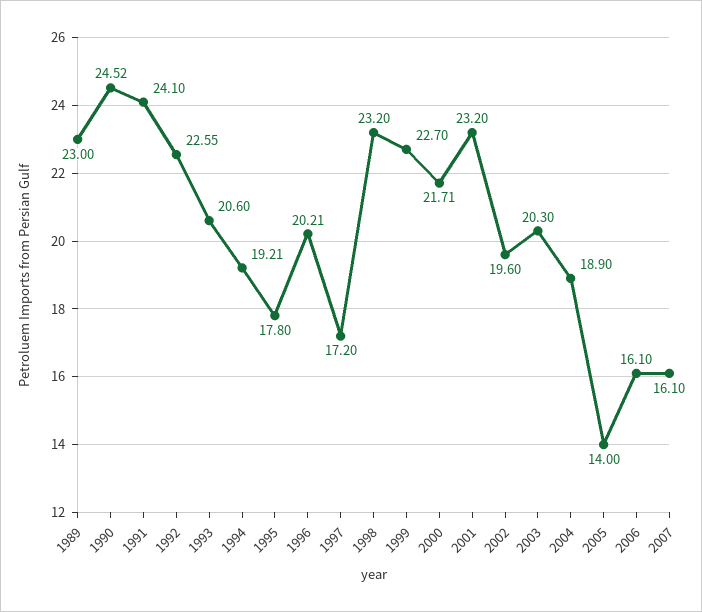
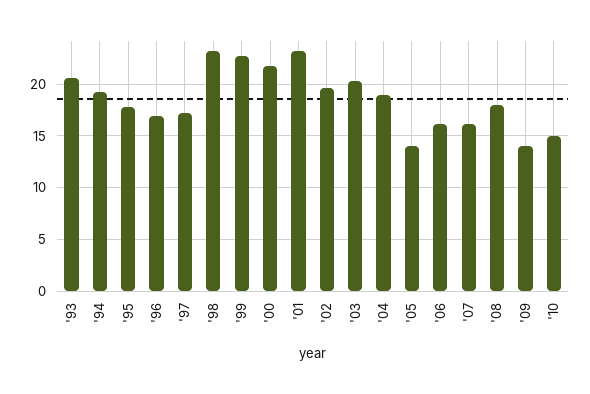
1989: 23 -> none
1990: 24.52 -> none
1991: 24.1 -> none
1992: 22.55 -> none
1996: 20.21 -> 17
'08: none -> 18
'09: none -> 14
'10: none -> 15

